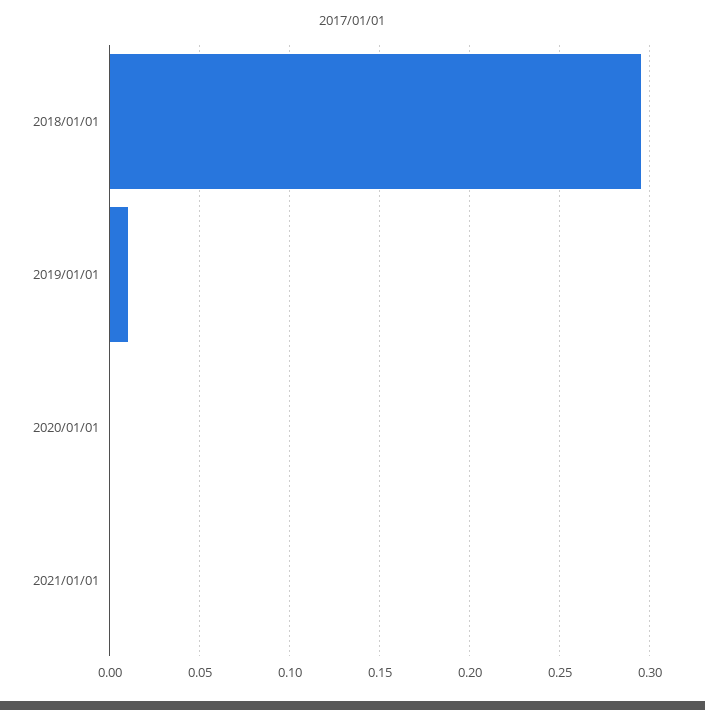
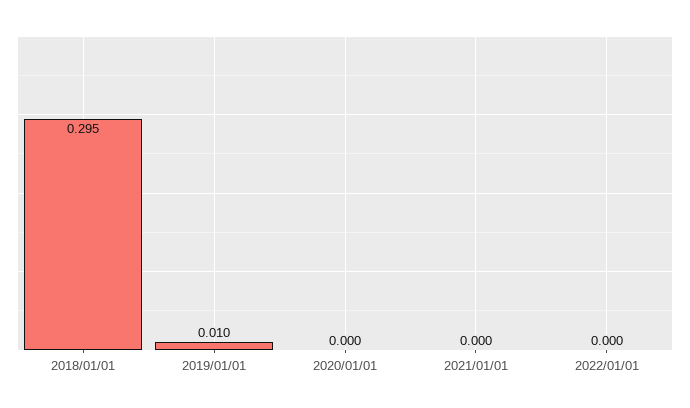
2022/01/01: none -> 0

